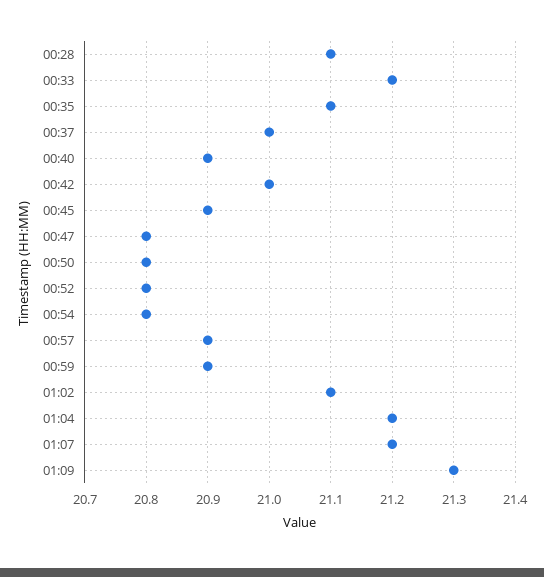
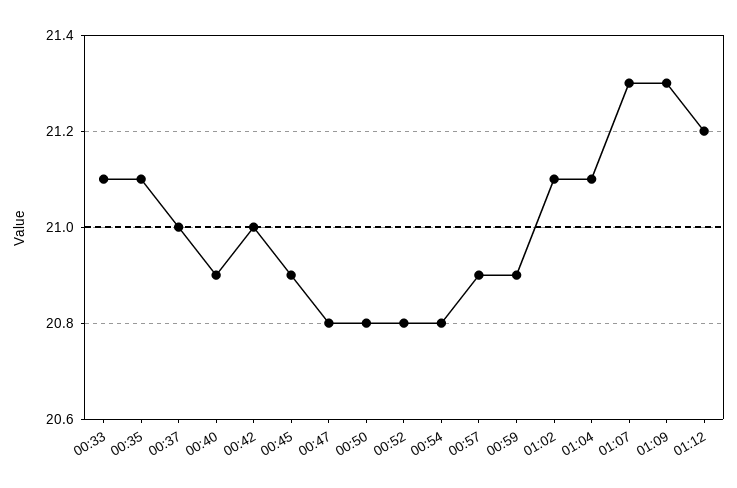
00:28: 21.1 -> none
00:33: 21.2 -> 21.1
01:04: 21.2 -> 21.1
01:07: 21.2 -> 21.3
01:12: none -> 21.2

